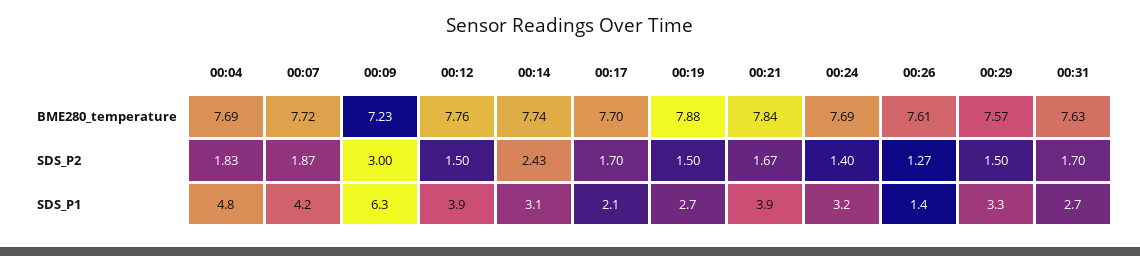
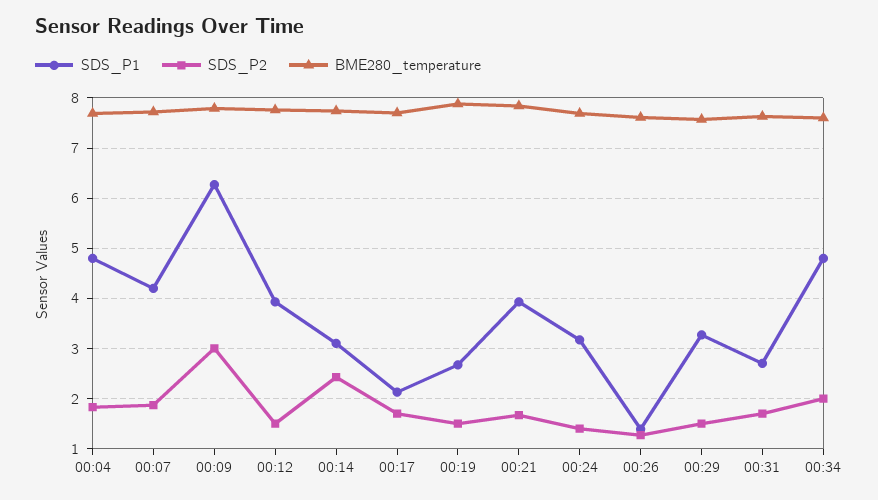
BME280_temperature, 00:09: 7.23 -> 7.8
SDS_P1, 00:34: none -> 4.8
SDS_P2, 00:34: none -> 2
BME280_temperature, 00:34: none -> 7.6

